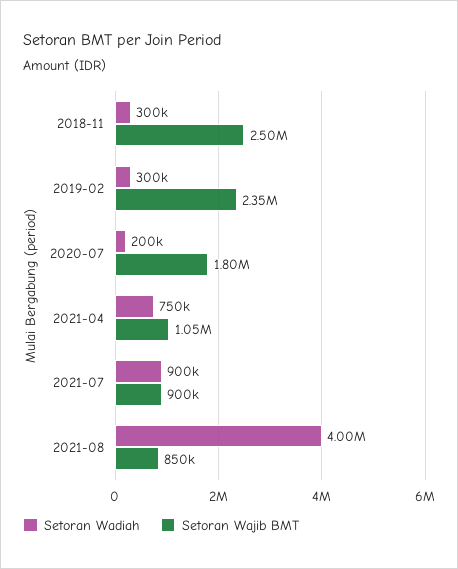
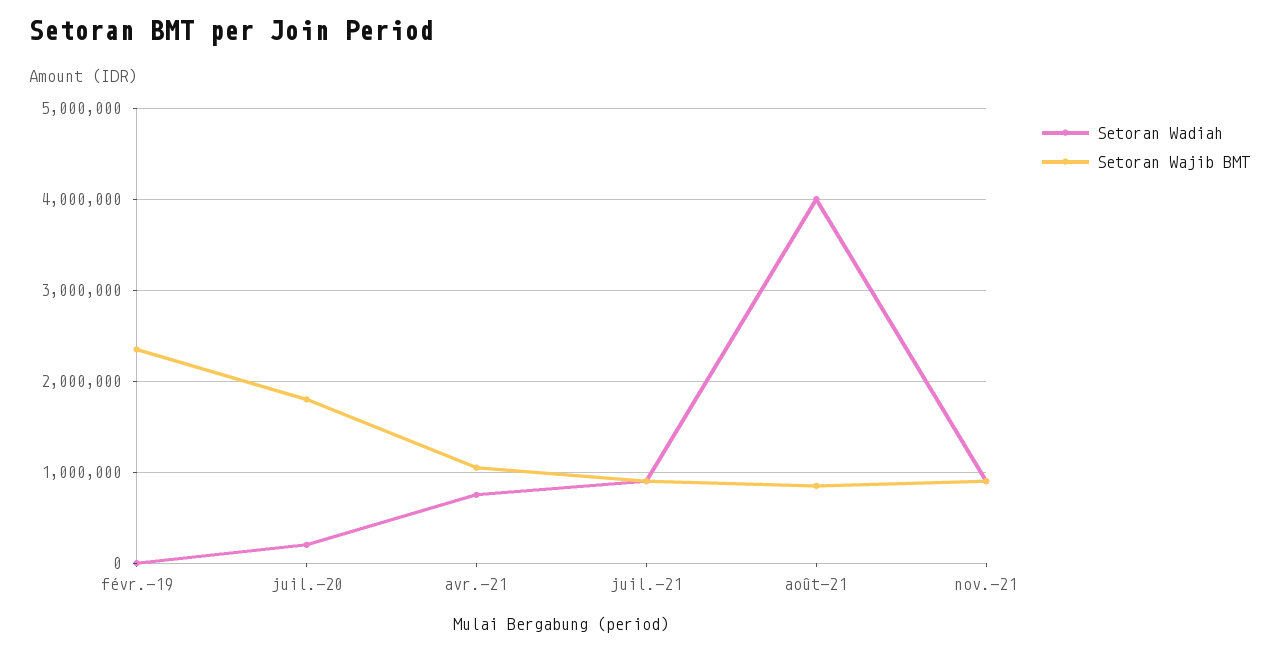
Setoran Wadiah, 2018-11: 300000 -> none
Setoran Wajib BMT, 2018-11: 2500000 -> none
Setoran Wadiah, 2019-02: 300000 -> 0
Setoran Wadiah, nov.-21: none -> 900000
Setoran Wajib BMT, nov.-21: none -> 900000

